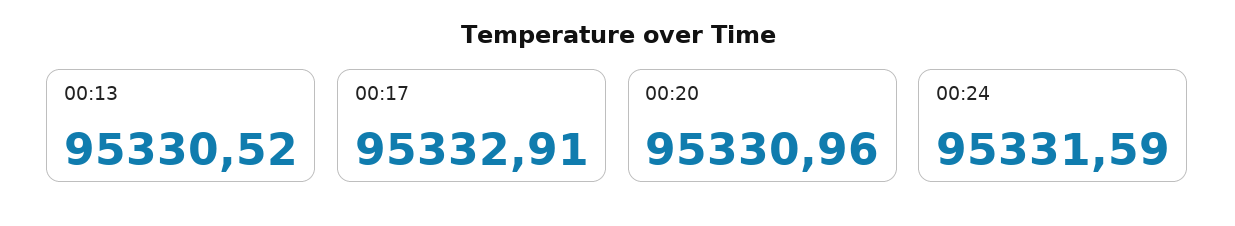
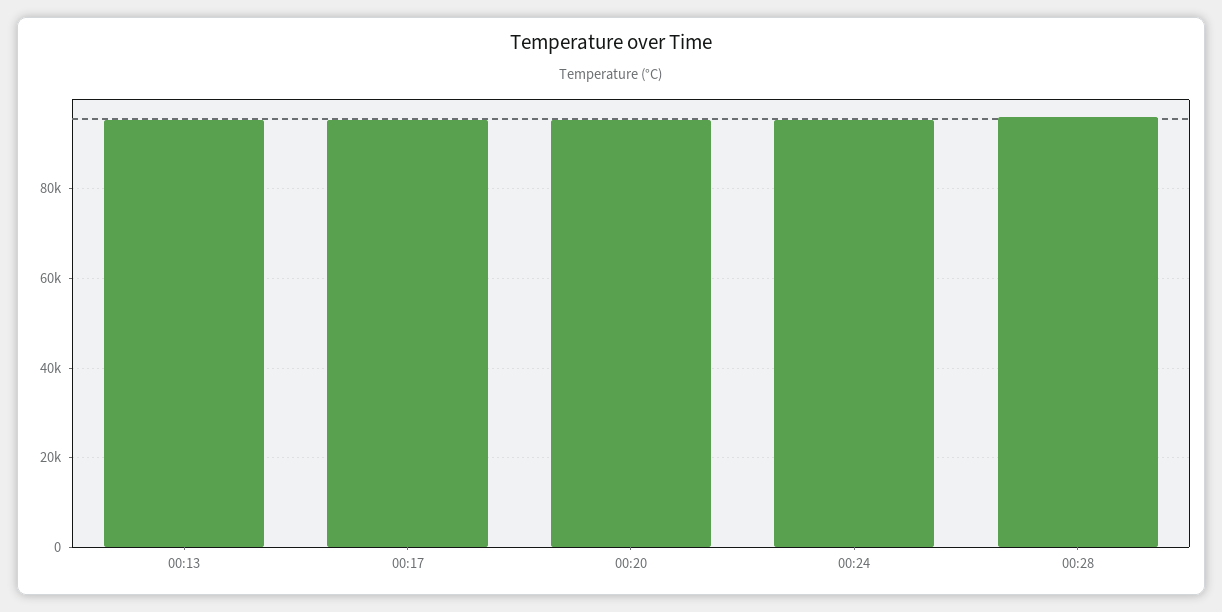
00:28: none -> 96000

